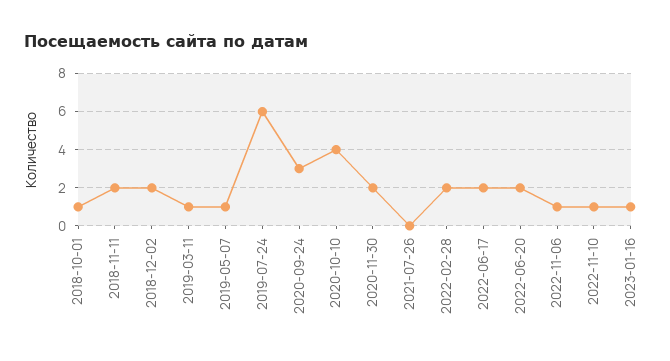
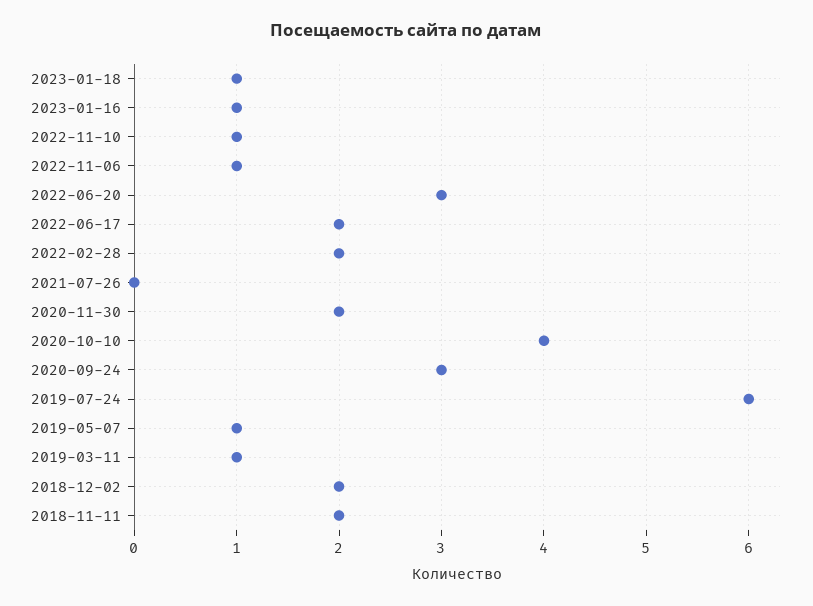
2018-10-01: 1 -> none
2022-06-20: 2 -> 3
2023-01-18: none -> 1

